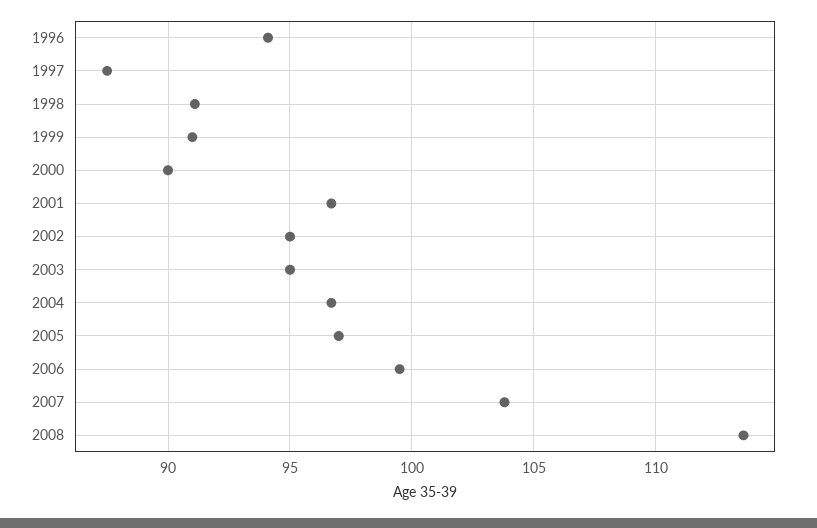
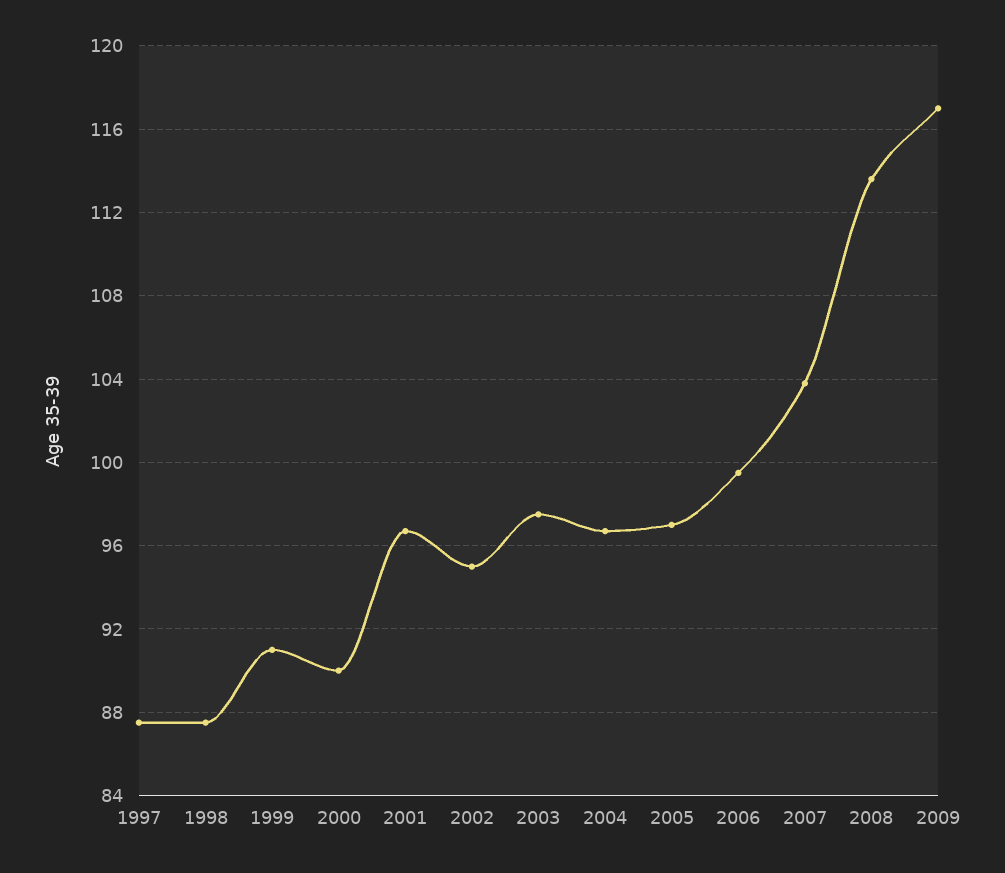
1996: 94 -> none
1998: 91 -> 87.5
2003: 95 -> 97.5
2009: none -> 117

